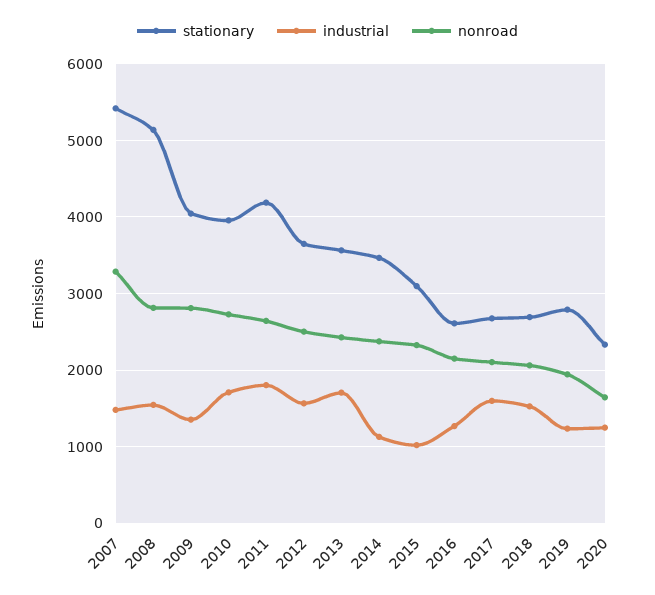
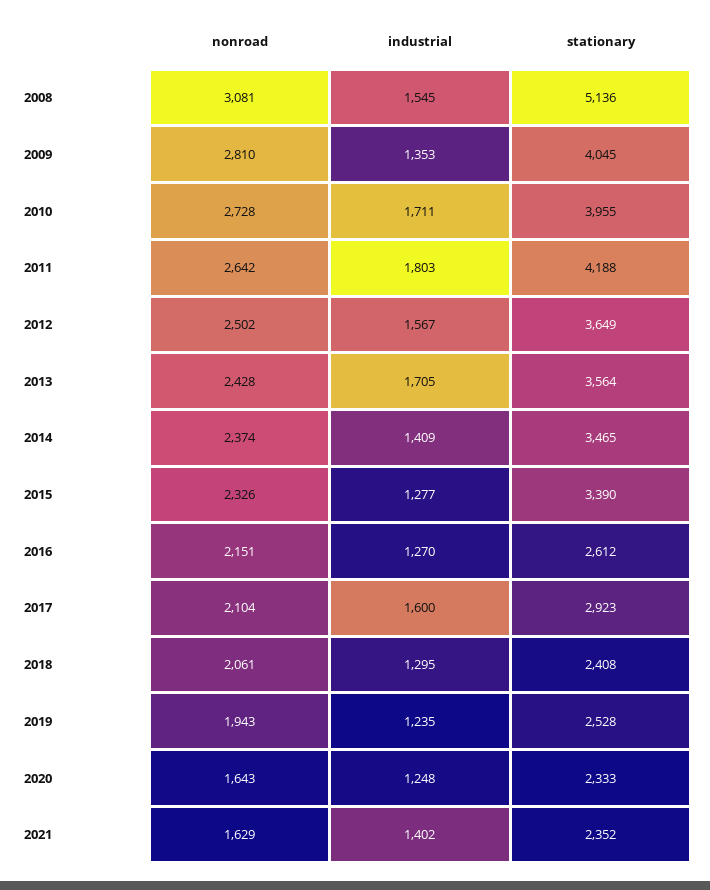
stationary, 2007: 5400 -> none
industrial, 2007: 1500 -> none
nonroad, 2007: 3300 -> none
nonroad, 2008: 2800 -> 3081
industrial, 2014: 1100 -> 1409
stationary, 2015: 3100 -> 3390
industrial, 2015: 1000 -> 1277
stationary, 2017: 2700 -> 2923
stationary, 2018: 2700 -> 2408
industrial, 2018: 1500 -> 1295
stationary, 2019: 2800 -> 2528
nonroad, 2021: none -> 1629
industrial, 2021: none -> 1402
stationary, 2021: none -> 2352

